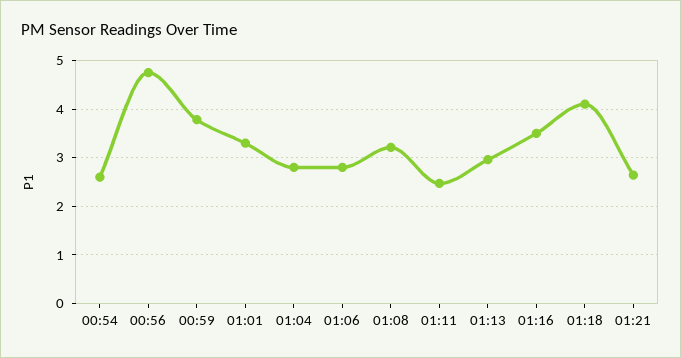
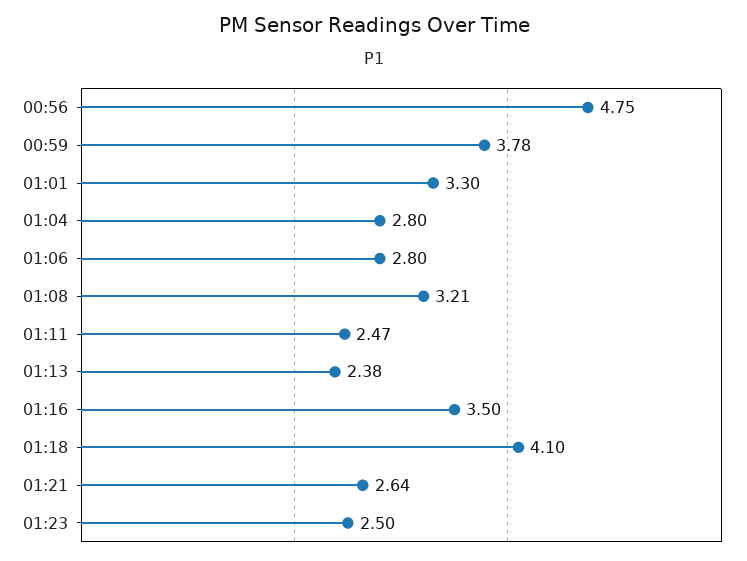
00:54: 2.6 -> none
01:13: 3 -> 2.38
01:23: none -> 2.5

